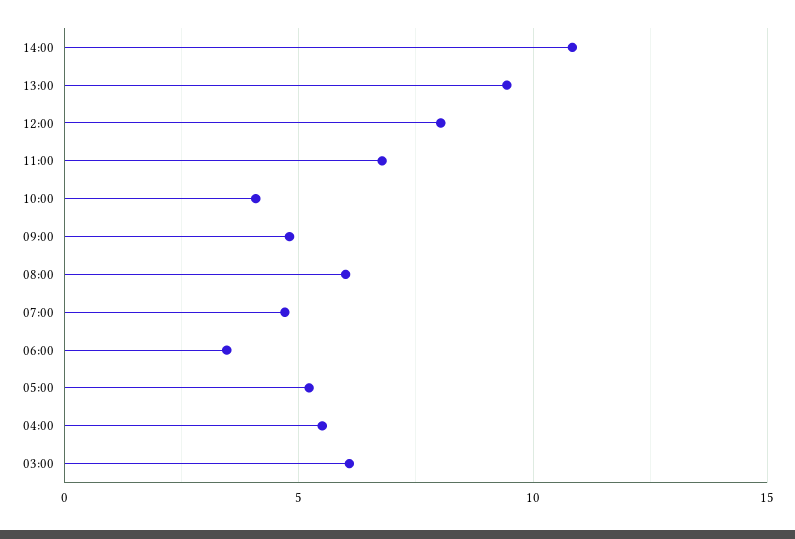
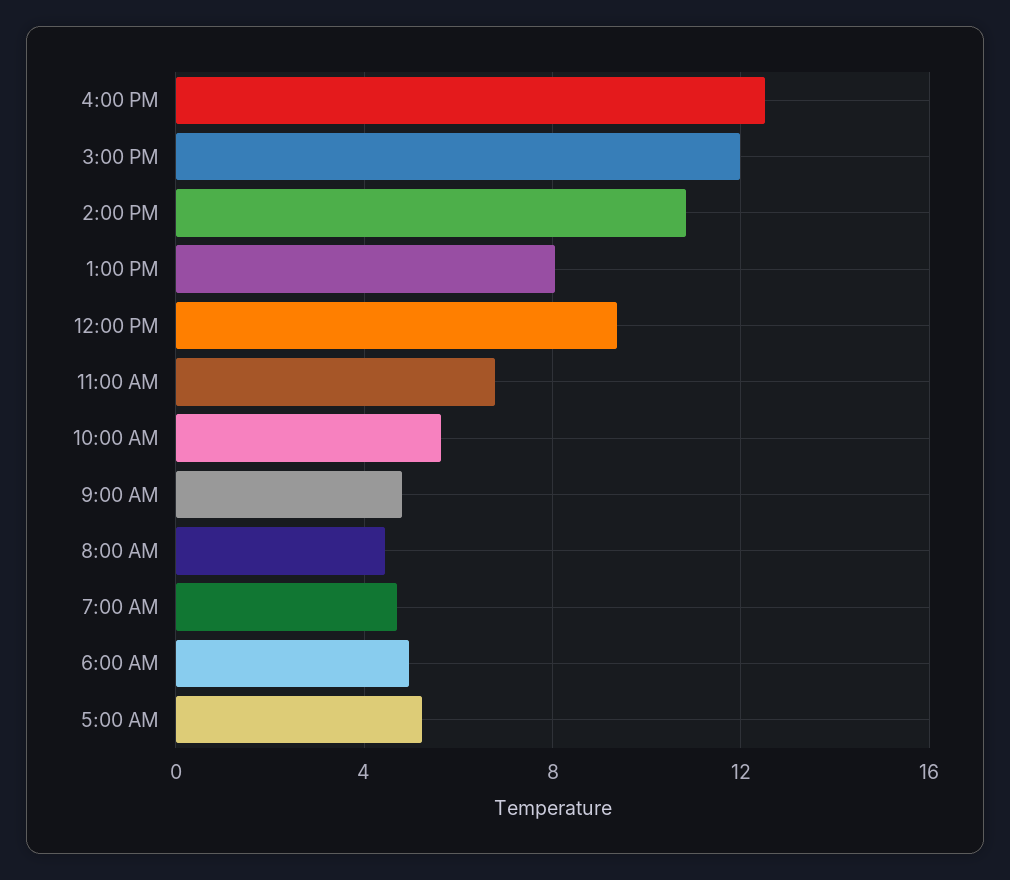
13:00: 9.5 -> 8
12:00: 8 -> 9.5
10:00: 4 -> 5.5
08:00: 6 -> 4.5
06:00: 3.5 -> 5
04:00: 5.5 -> none
03:00: 6 -> none
4:00 PM: none -> 12.5
3:00 PM: none -> 12

